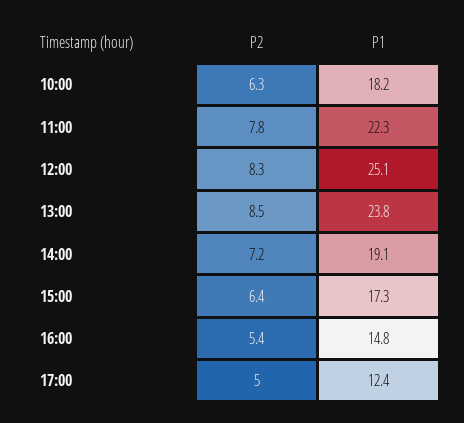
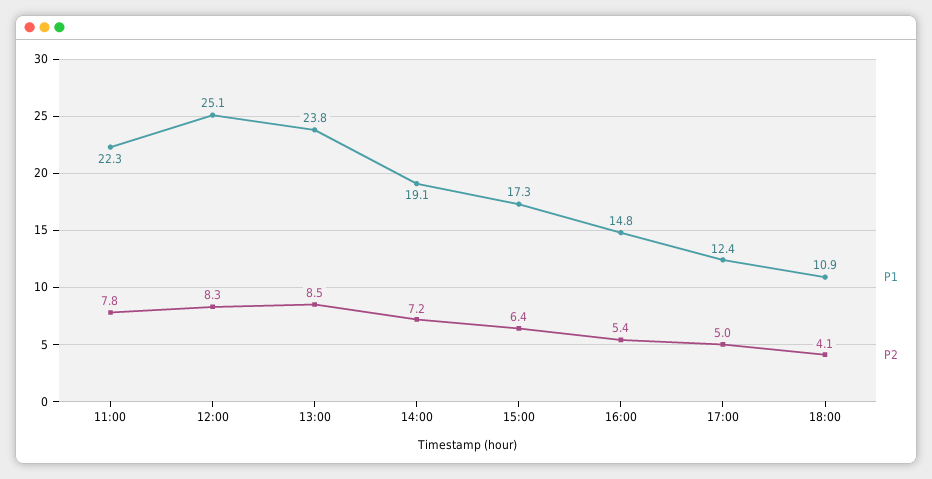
P2, 10:00: 6.3 -> none
P1, 10:00: 18.2 -> none
P1, 18:00: none -> 10.9
P2, 18:00: none -> 4.1

